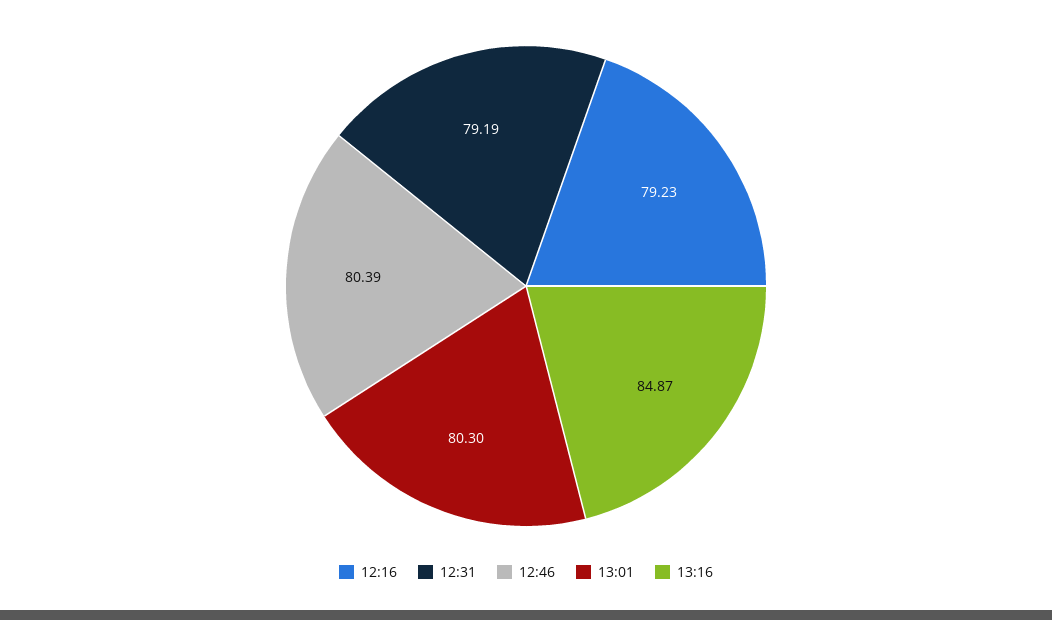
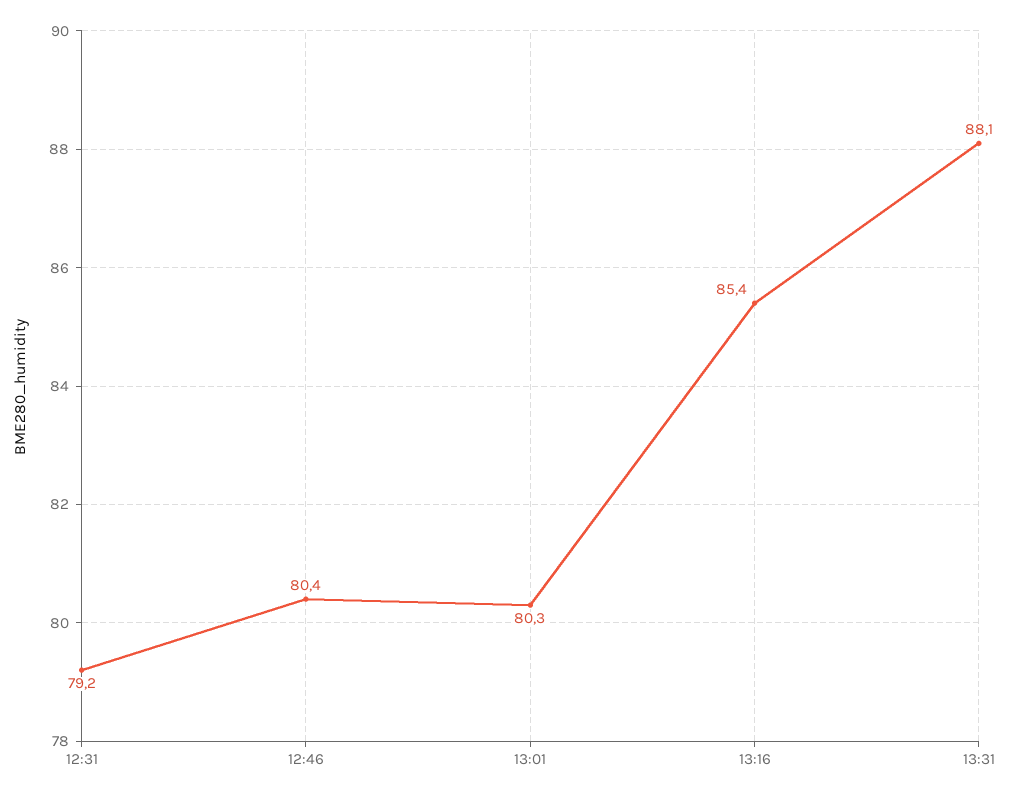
12:16: 79.23 -> none
13:16: 84.87 -> 85.4
13:31: none -> 88.1

